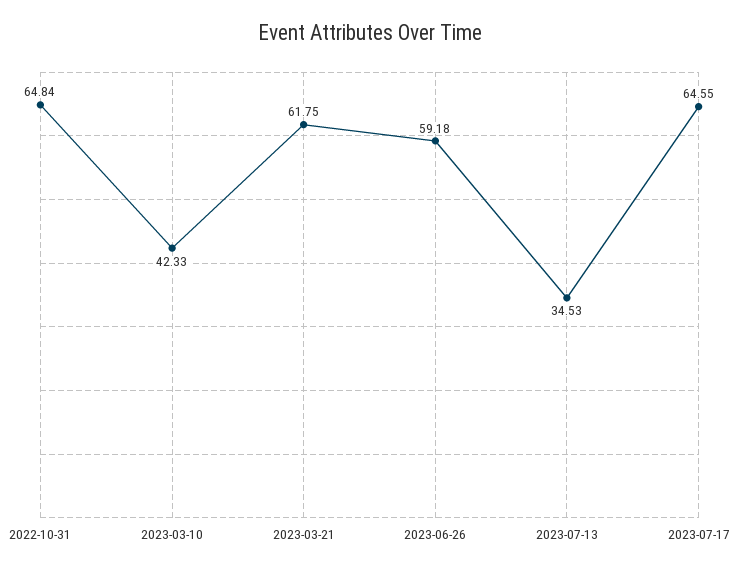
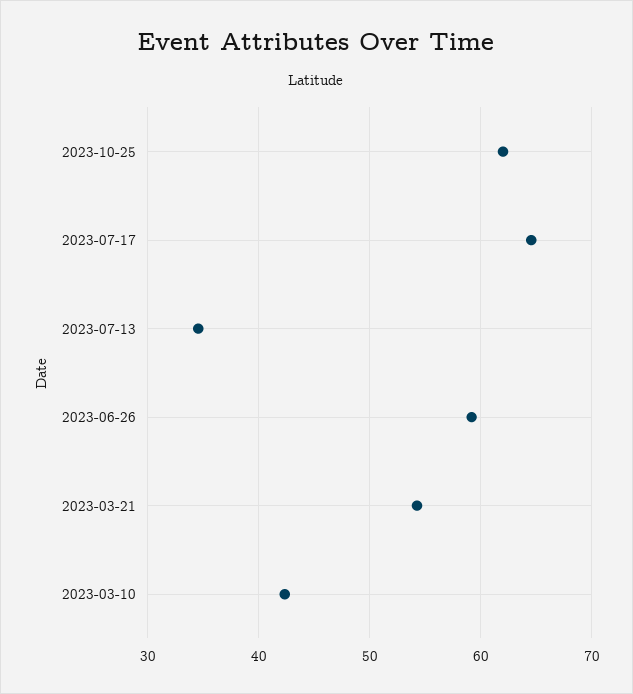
2022-10-31: 64.84 -> none
2023-03-21: 61.75 -> 54
2023-10-25: none -> 62

